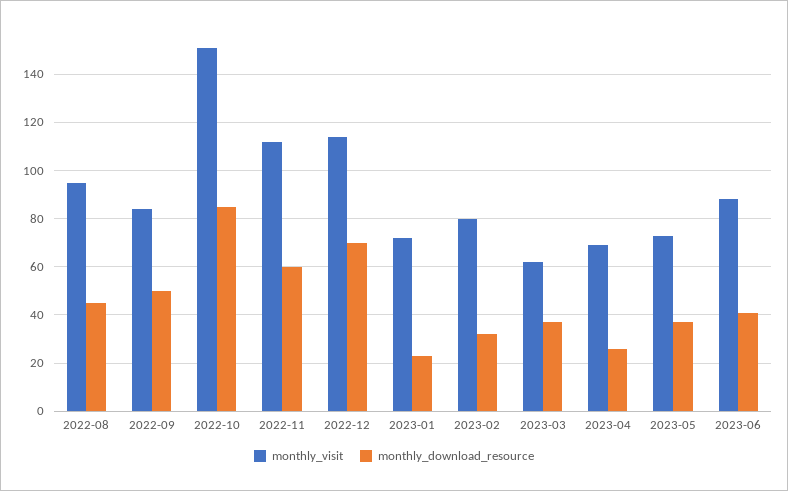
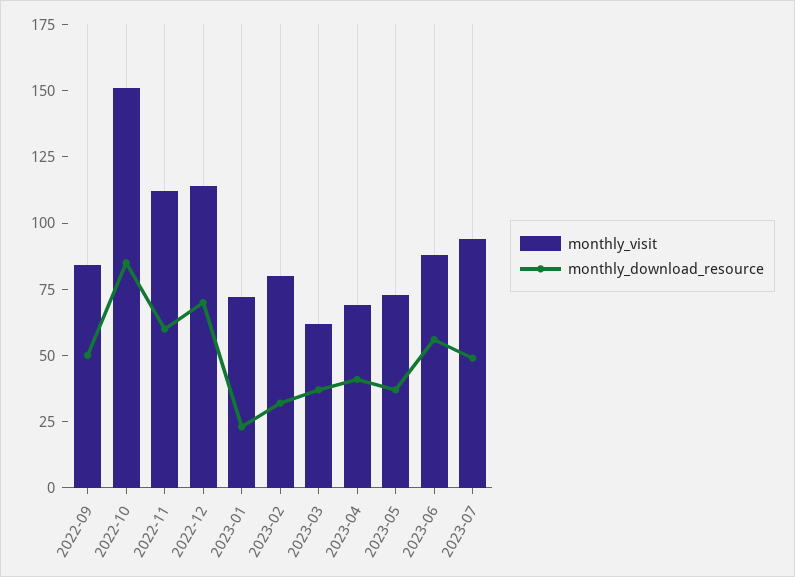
monthly_visit, 2022-08: 95 -> none
monthly_download_resource, 2022-08: 45 -> none
monthly_download_resource, 2023-04: 25 -> 40
monthly_download_resource, 2023-06: 40 -> 55
monthly_visit, 2023-07: none -> 95
monthly_download_resource, 2023-07: none -> 50

